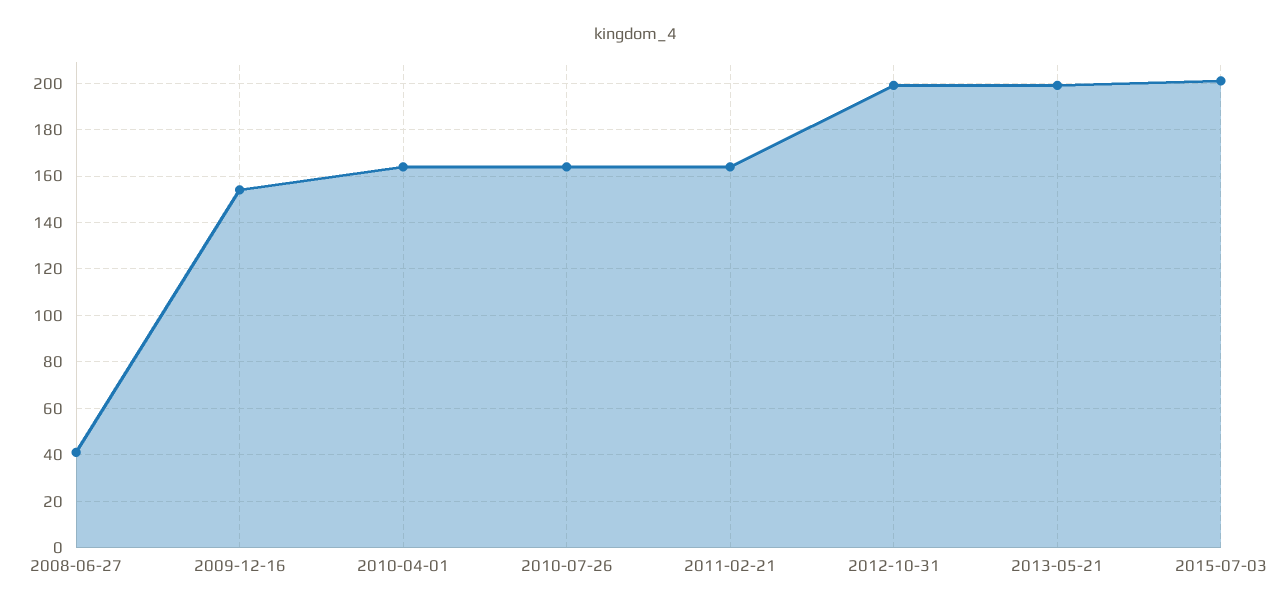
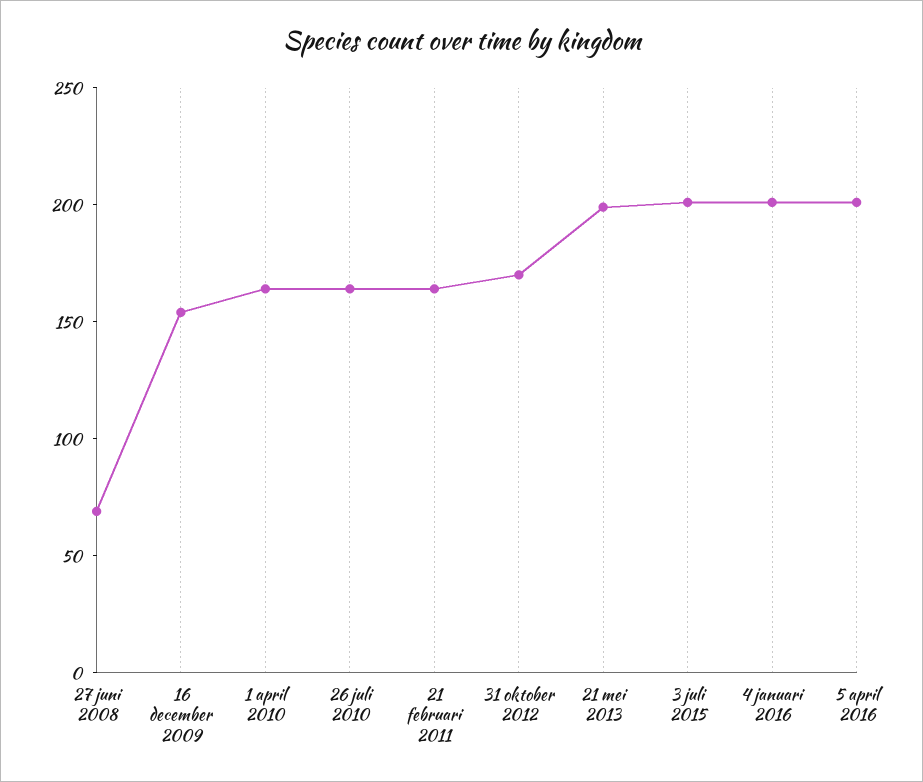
2008-06-27: 40 -> 70
2012-10-31: 200 -> 170
4 januari 2016: none -> 200
5 april 2016: none -> 200

